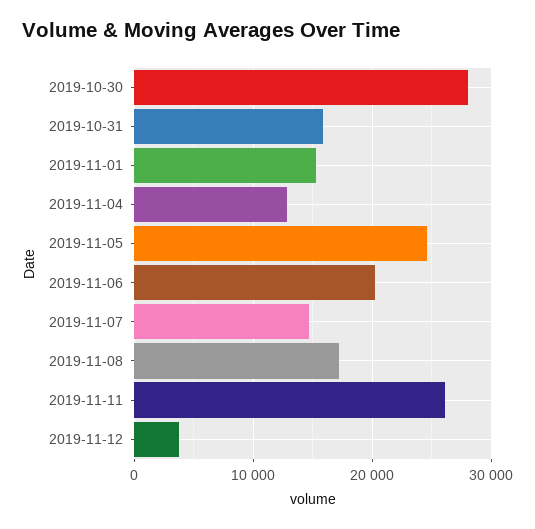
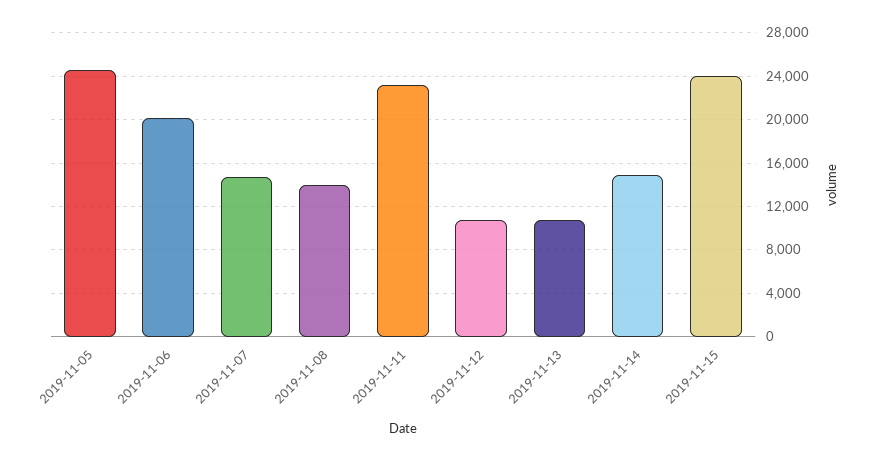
2019-10-30: 28000 -> none
2019-10-31: 16000 -> none
2019-11-01: 15000 -> none
2019-11-04: 13000 -> none
2019-11-08: 17000 -> 14000
2019-11-11: 26000 -> 23000
2019-11-12: 4000 -> 11000
2019-11-13: none -> 11000
2019-11-14: none -> 15000
2019-11-15: none -> 24000

